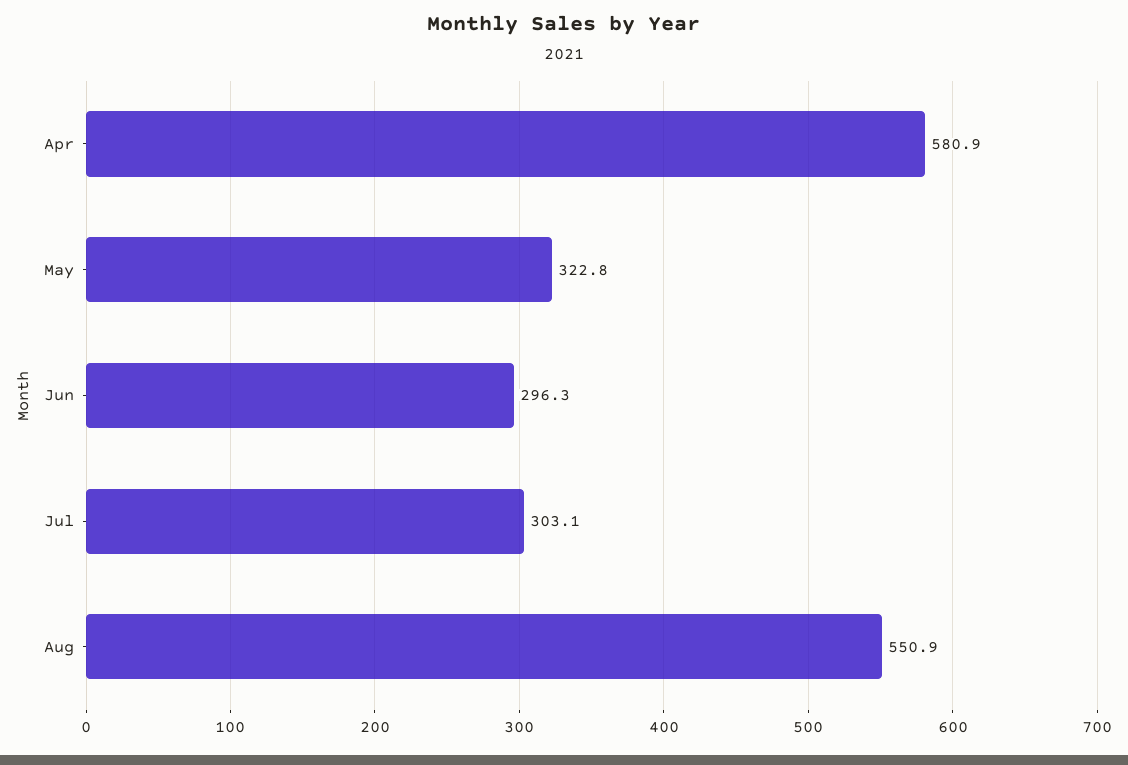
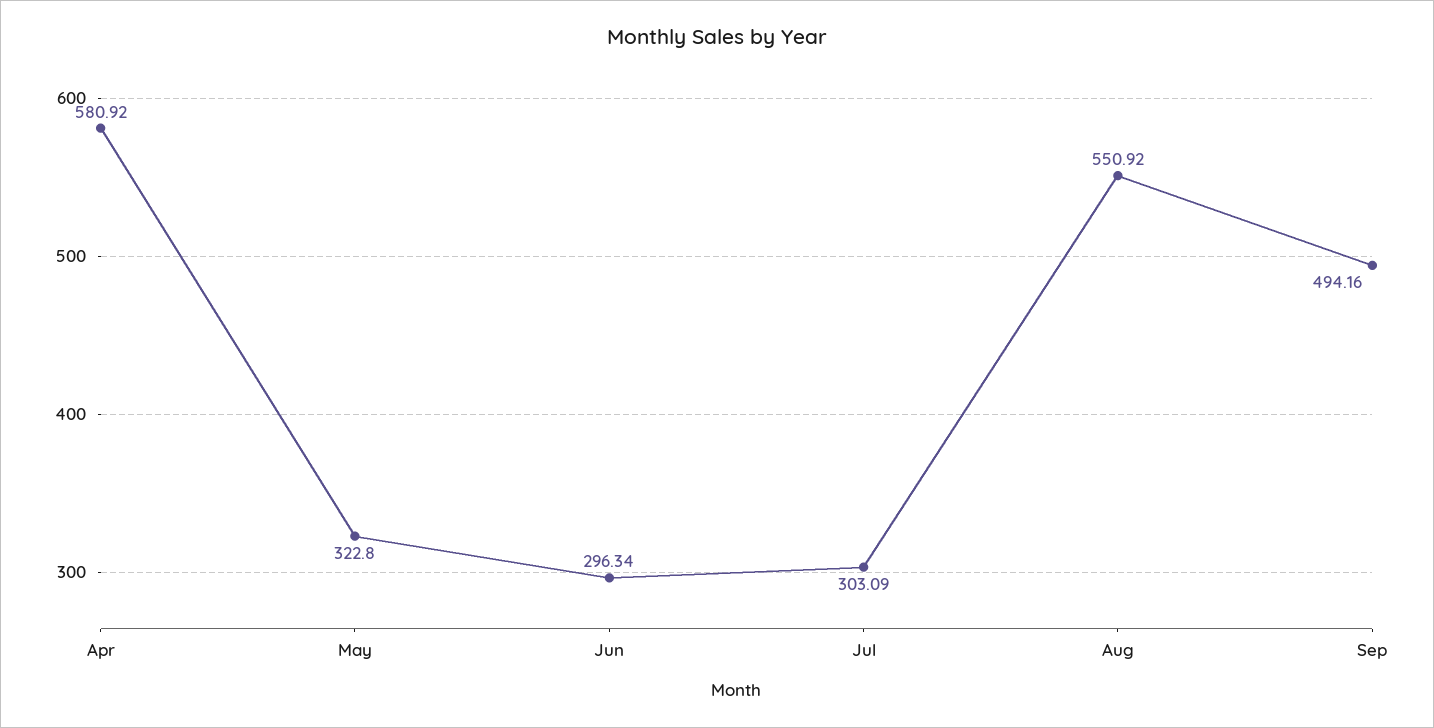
Sep: none -> 494.16

